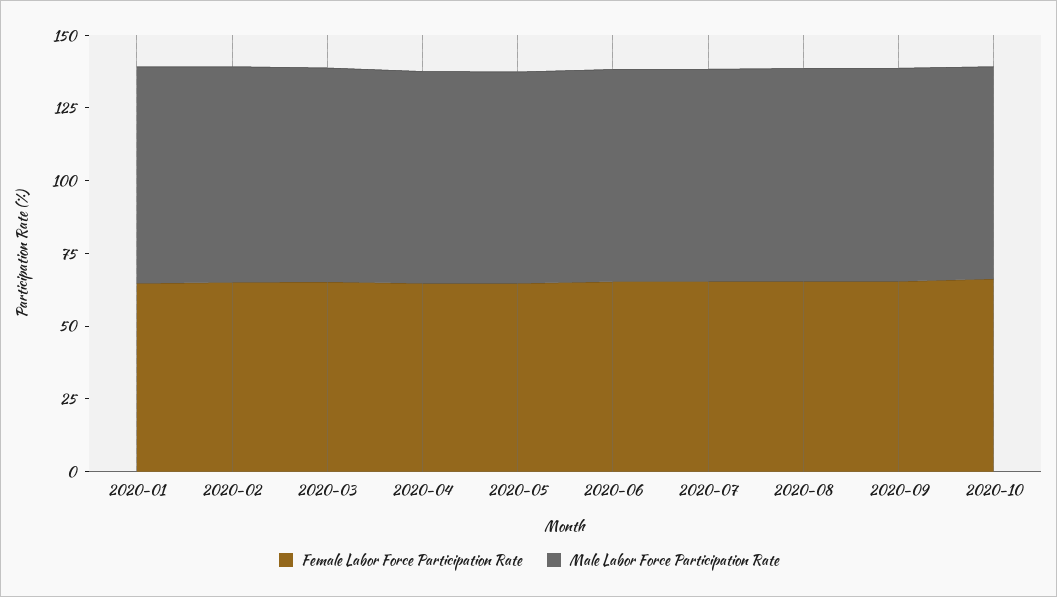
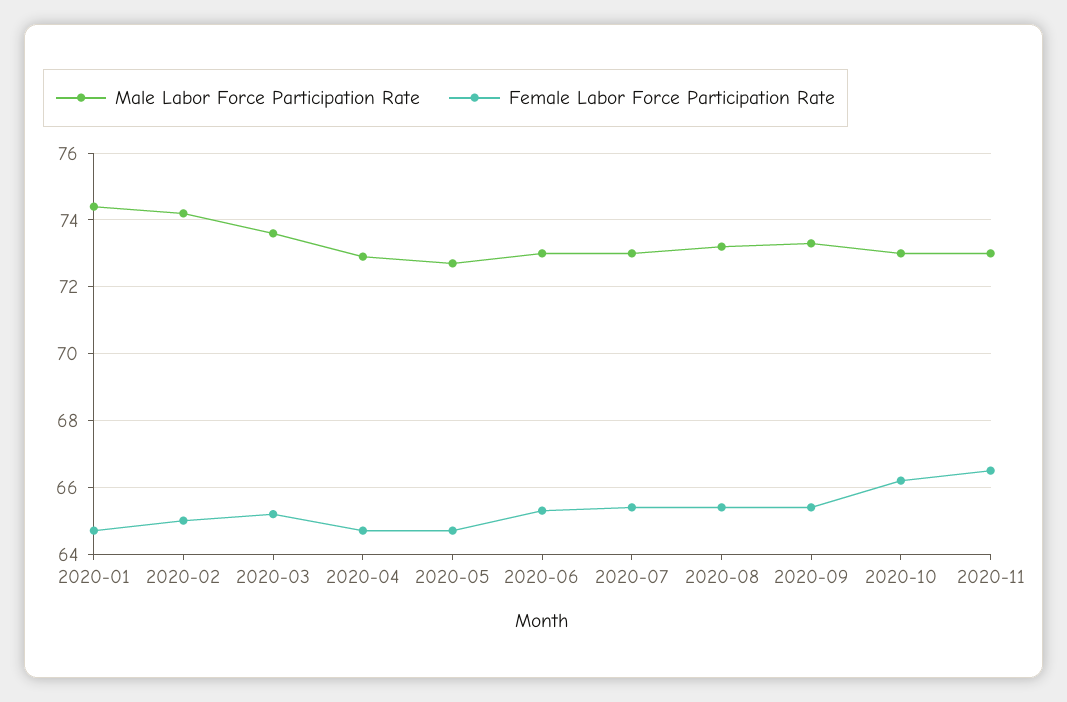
Male Labor Force Participation Rate, 2020-11: none -> 73
Female Labor Force Participation Rate, 2020-11: none -> 66.5

